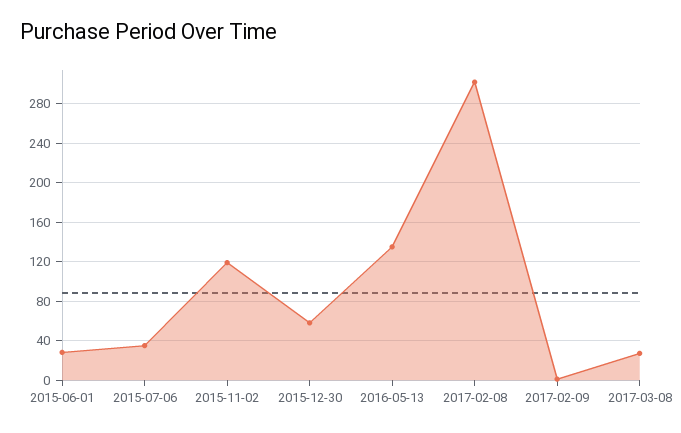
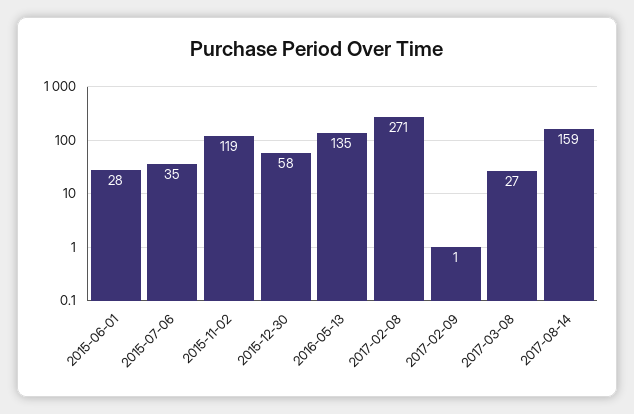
2017-02-08: 300 -> 271
2017-08-14: none -> 159

